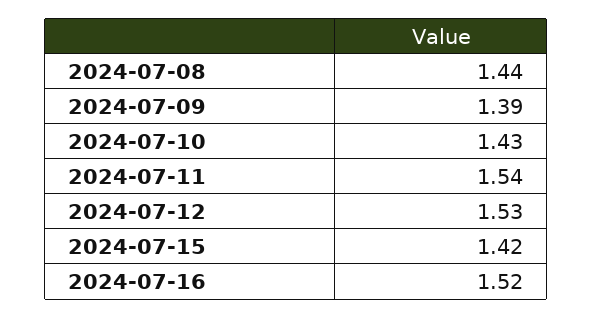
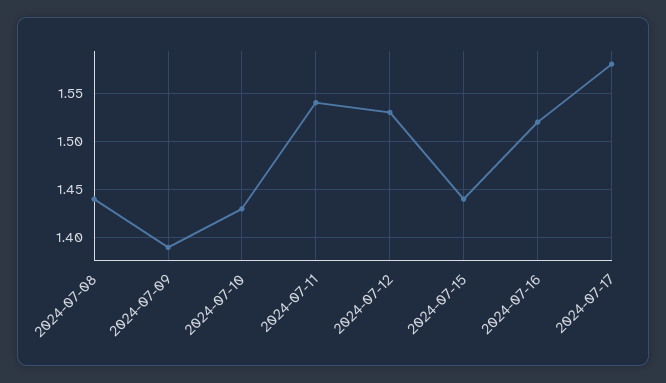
2024-07-15: 1.42 -> 1.44
2024-07-17: none -> 1.58

